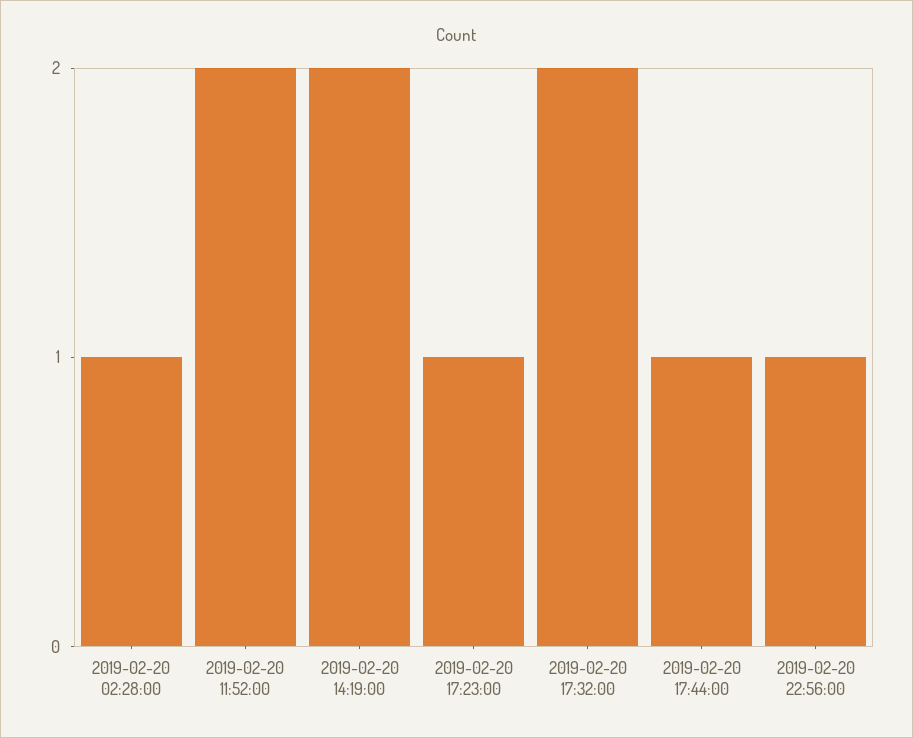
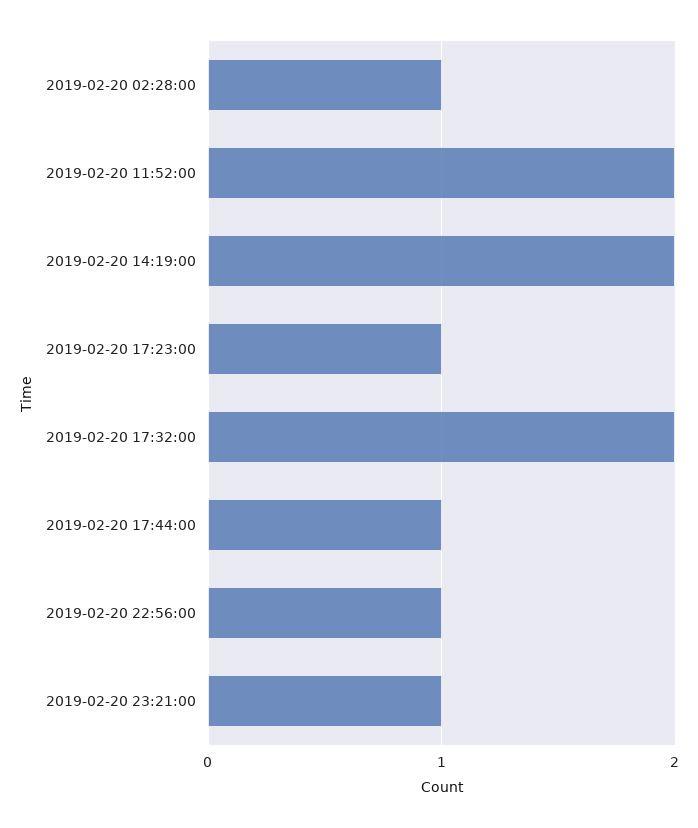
2019-02-20 23:21:00: none -> 1

